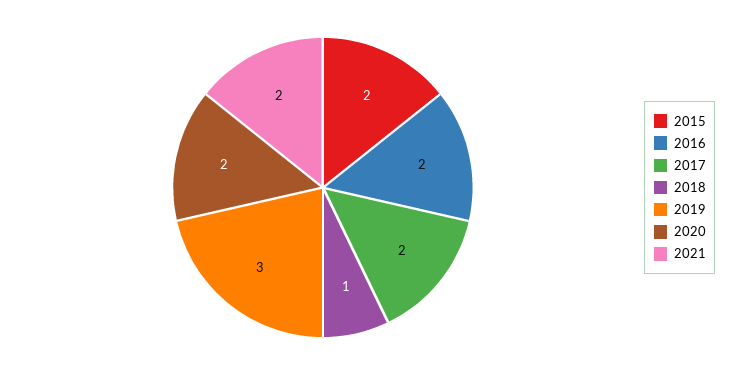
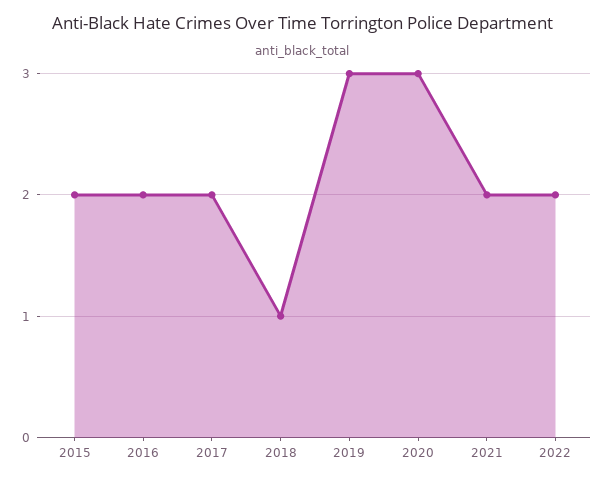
2020: 2 -> 3
2022: none -> 2

